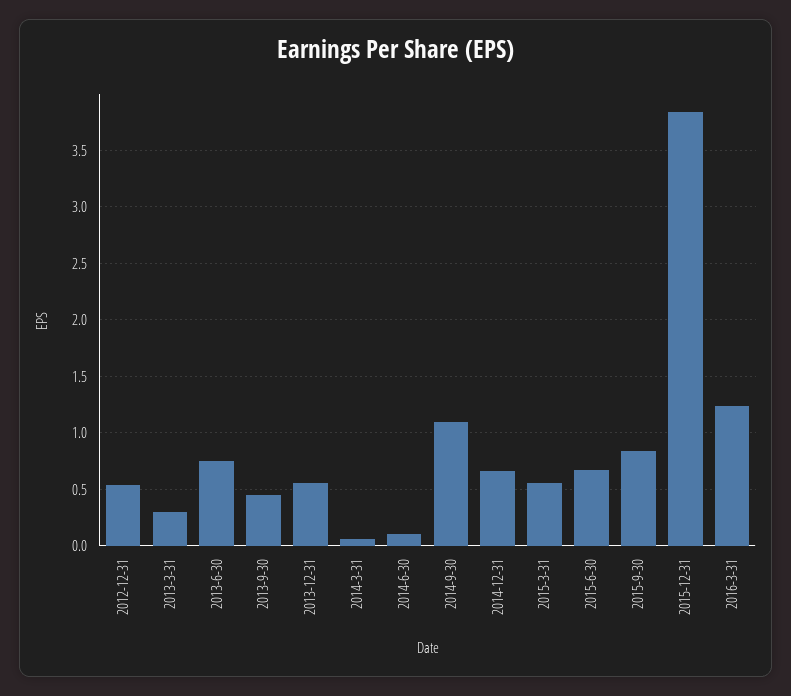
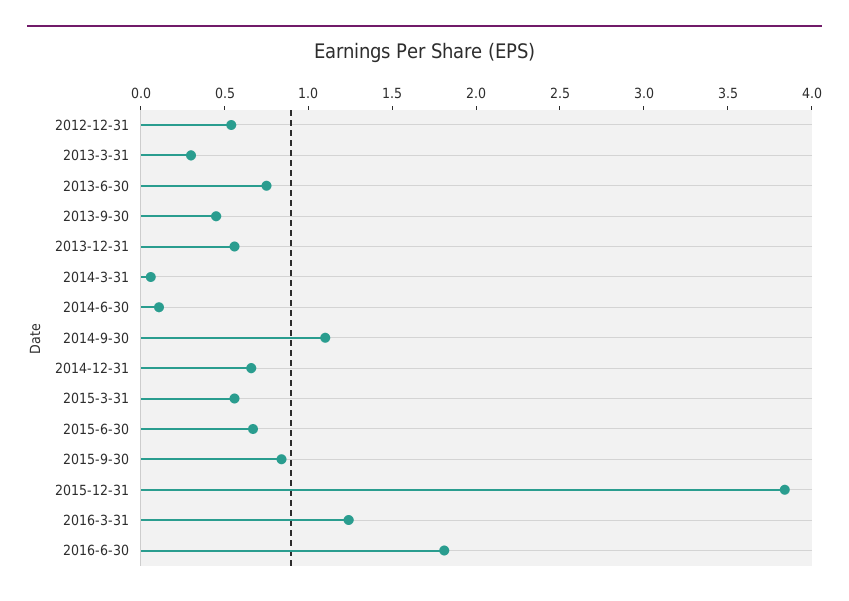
2016-6-30: none -> 1.8

